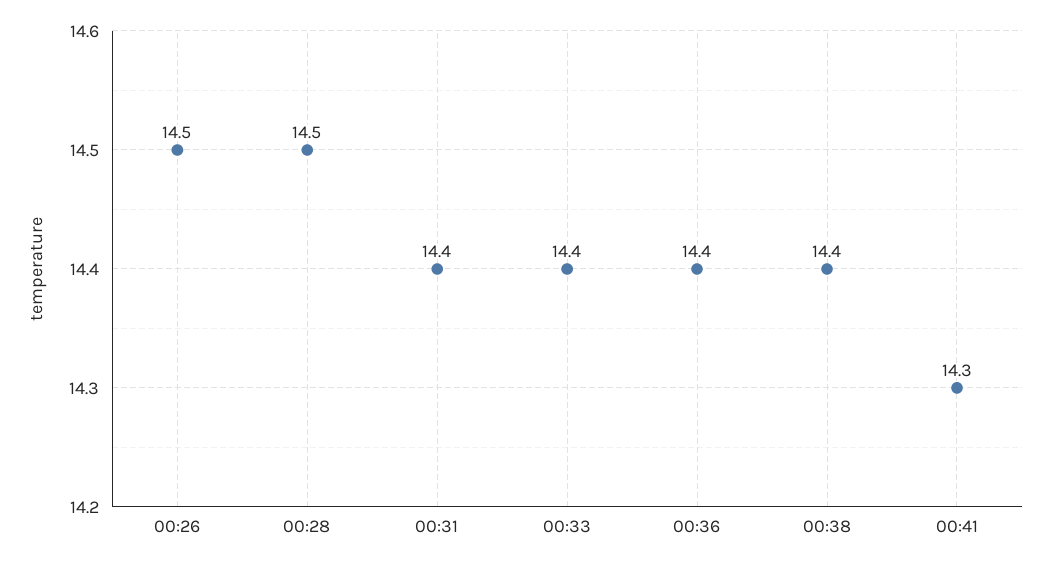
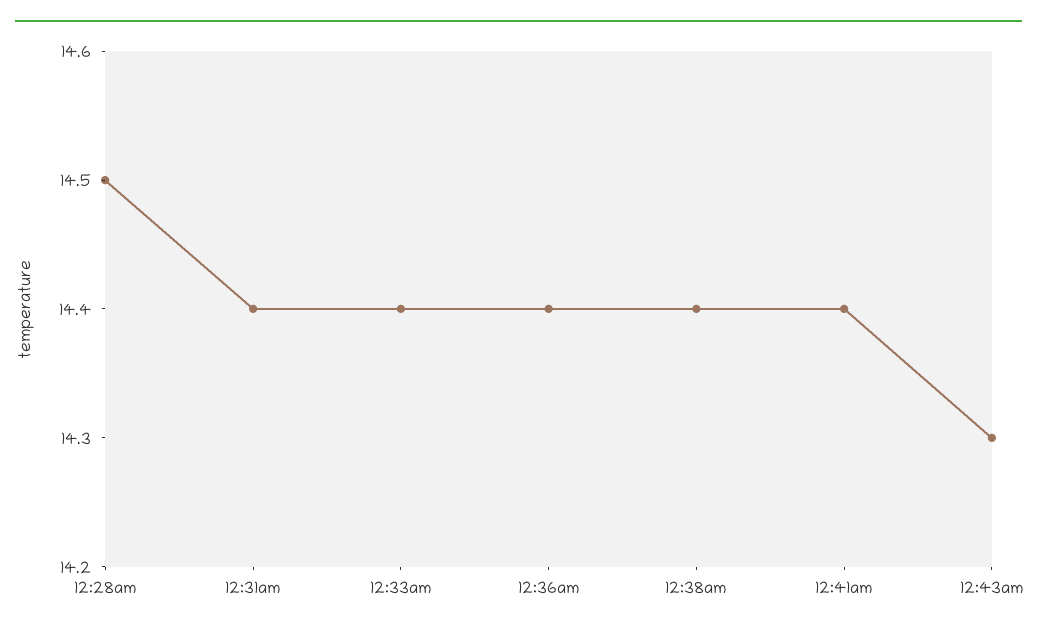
00:26: 14.5 -> none
00:41: 14.3 -> 14.4
12:43am: none -> 14.3

